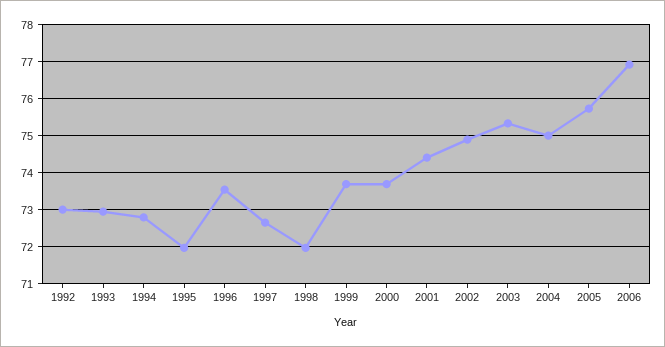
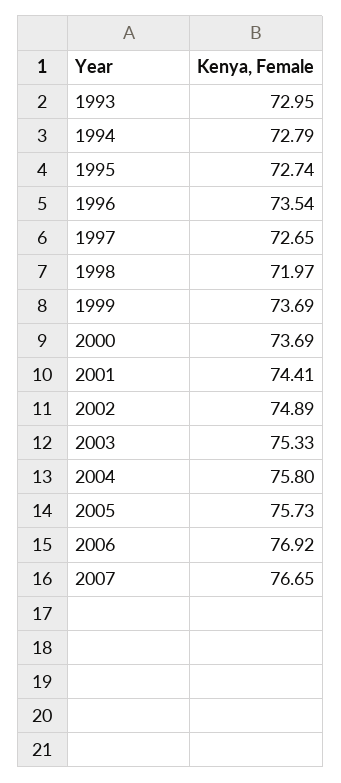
1992: 73 -> none
1995: 72 -> 72.74
2004: 75 -> 75.8
2007: none -> 76.65

